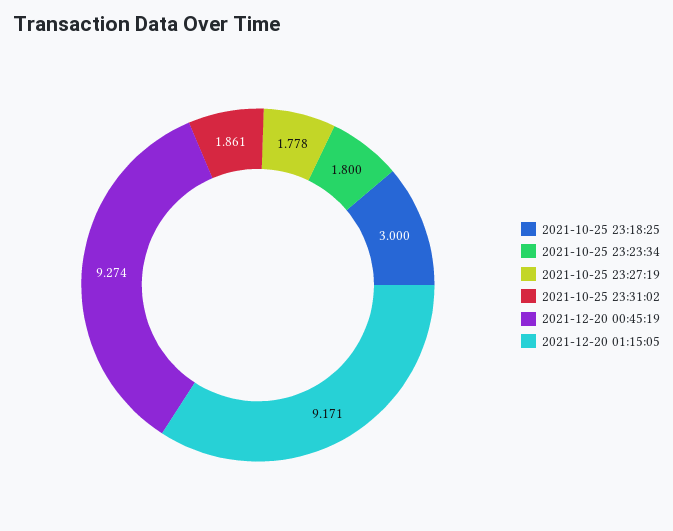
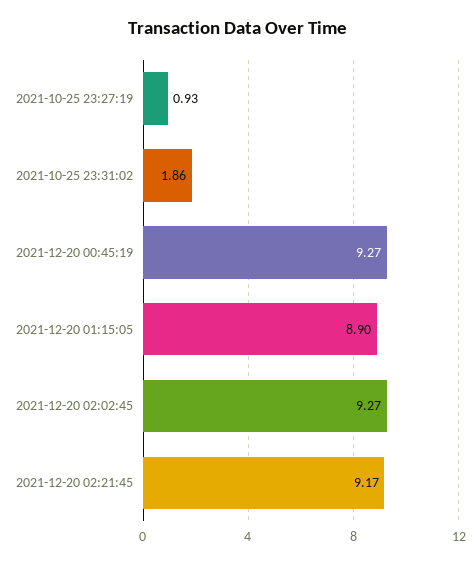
2021-10-25 23:18:25: 3 -> none
2021-10-25 23:23:34: 1.8 -> none
2021-10-25 23:27:19: 1.778 -> 0.93
2021-12-20 01:15:05: 9.171 -> 8.9
2021-12-20 02:02:45: none -> 9.27
2021-12-20 02:21:45: none -> 9.17

